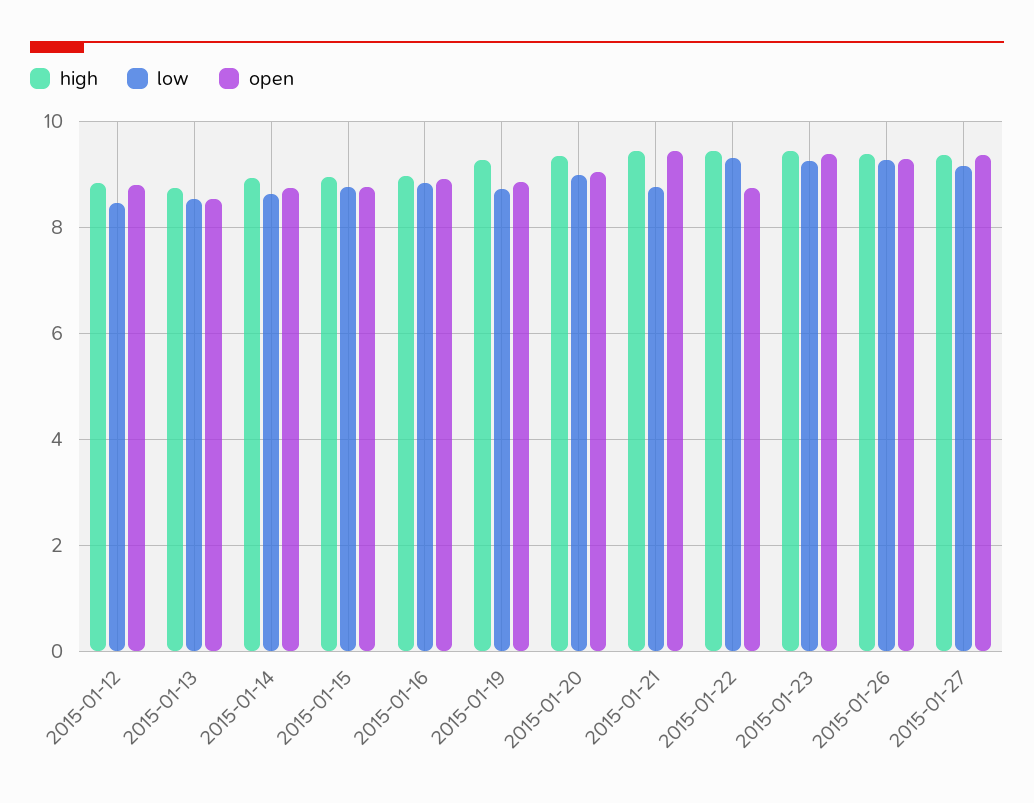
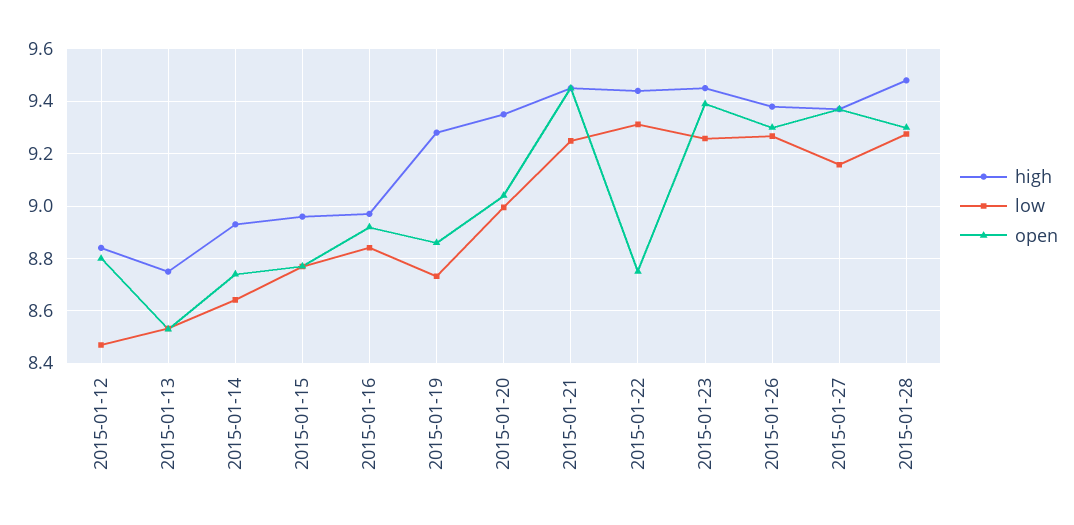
low, 2015-01-21: 8.8 -> 9.25
high, 2015-01-28: none -> 9.475
low, 2015-01-28: none -> 9.275
open, 2015-01-28: none -> 9.3

